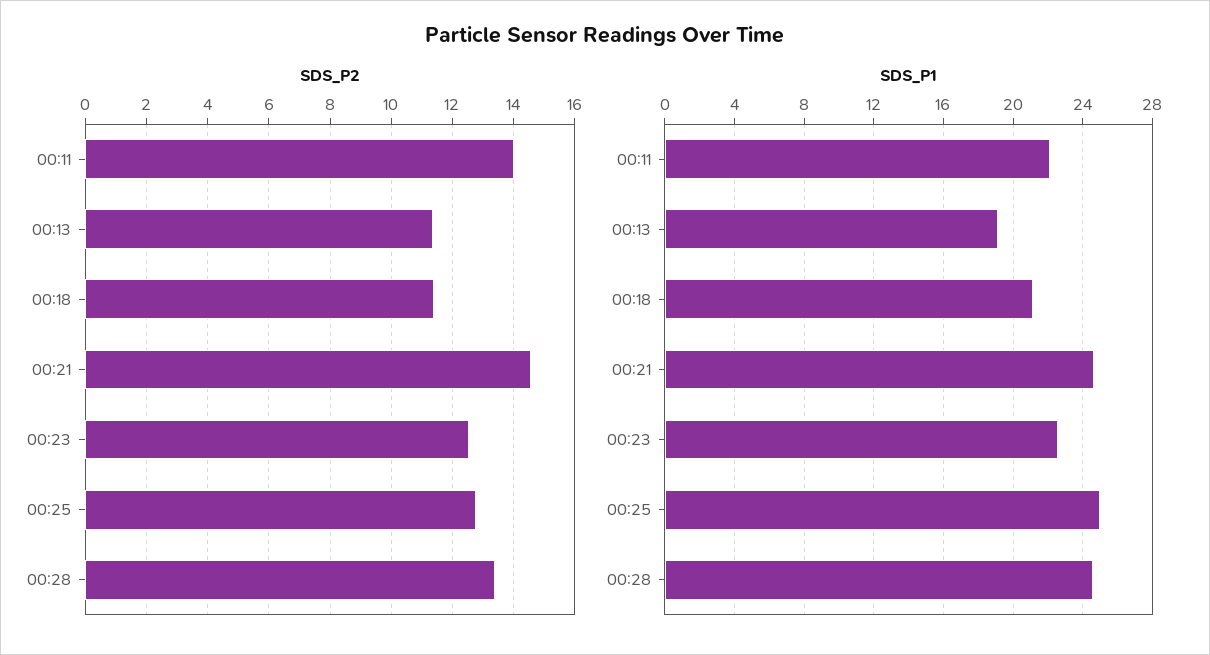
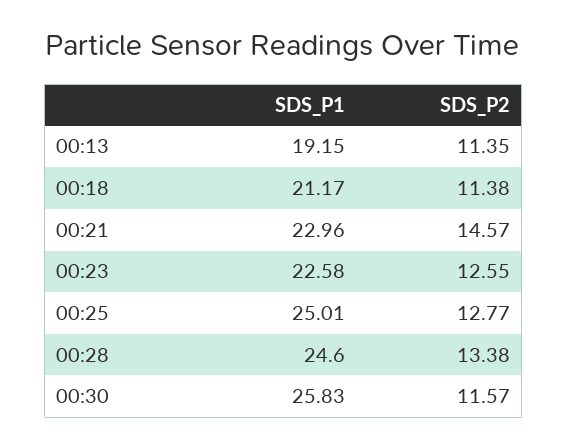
SDS_P2, 00:11: 14 -> none
SDS_P1, 00:11: 22 -> none
SDS_P1, 00:21: 24.5 -> 22.96
SDS_P1, 00:30: none -> 25.83
SDS_P2, 00:30: none -> 11.57

